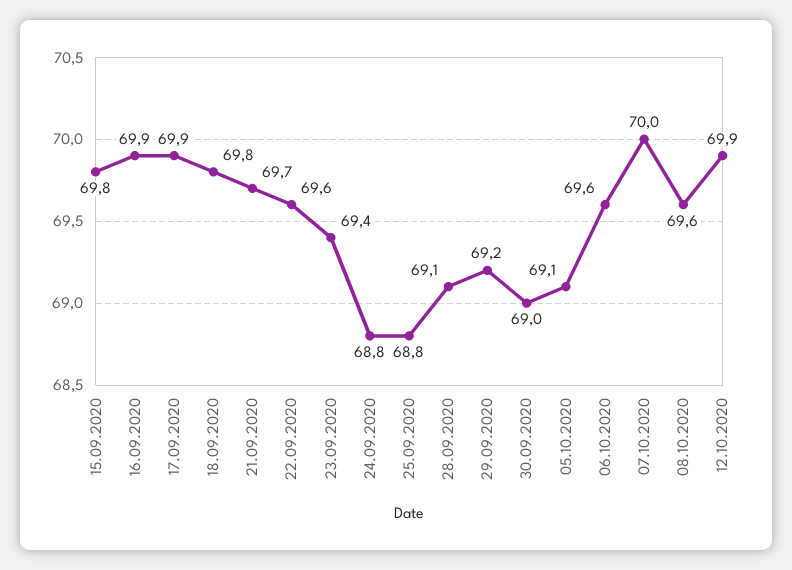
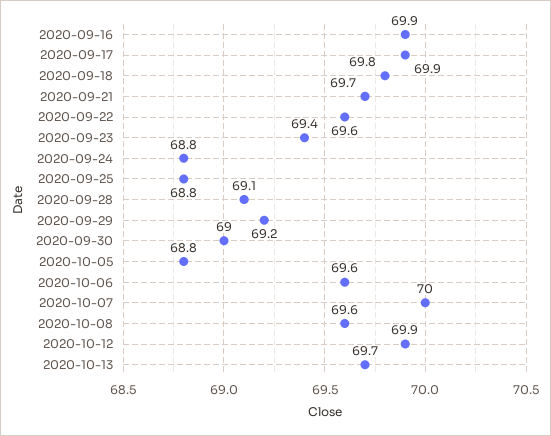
15.09.2020: 69.8 -> none
05.10.2020: 69.1 -> 68.8
2020-10-13: none -> 69.7

